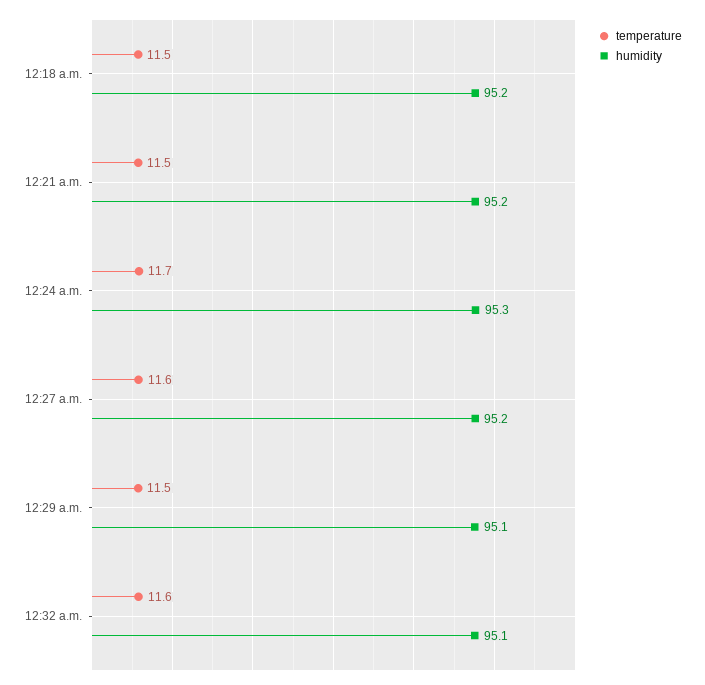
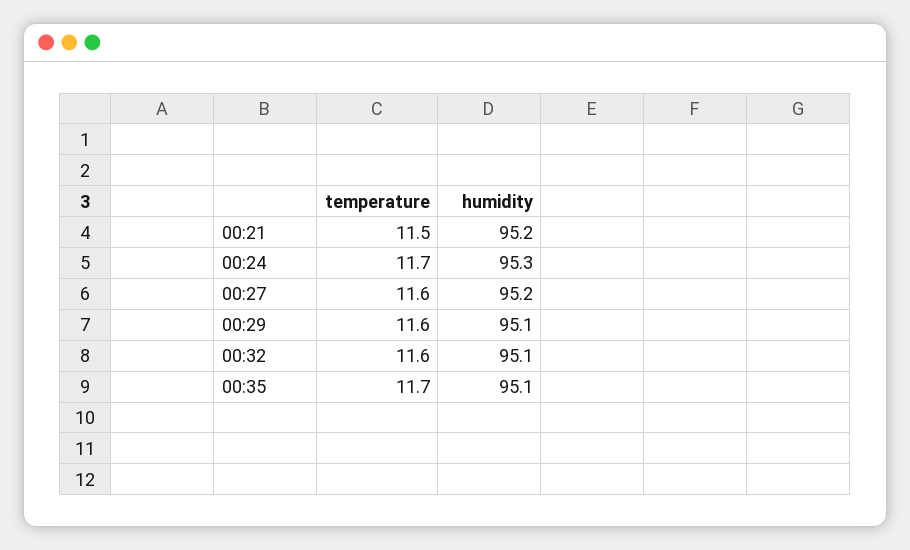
temperature, 12:18 a.m.: 11.5 -> none
humidity, 12:18 a.m.: 95.2 -> none
temperature, 12:29 a.m.: 11.5 -> 11.6
temperature, 00:35: none -> 11.7
humidity, 00:35: none -> 95.1

